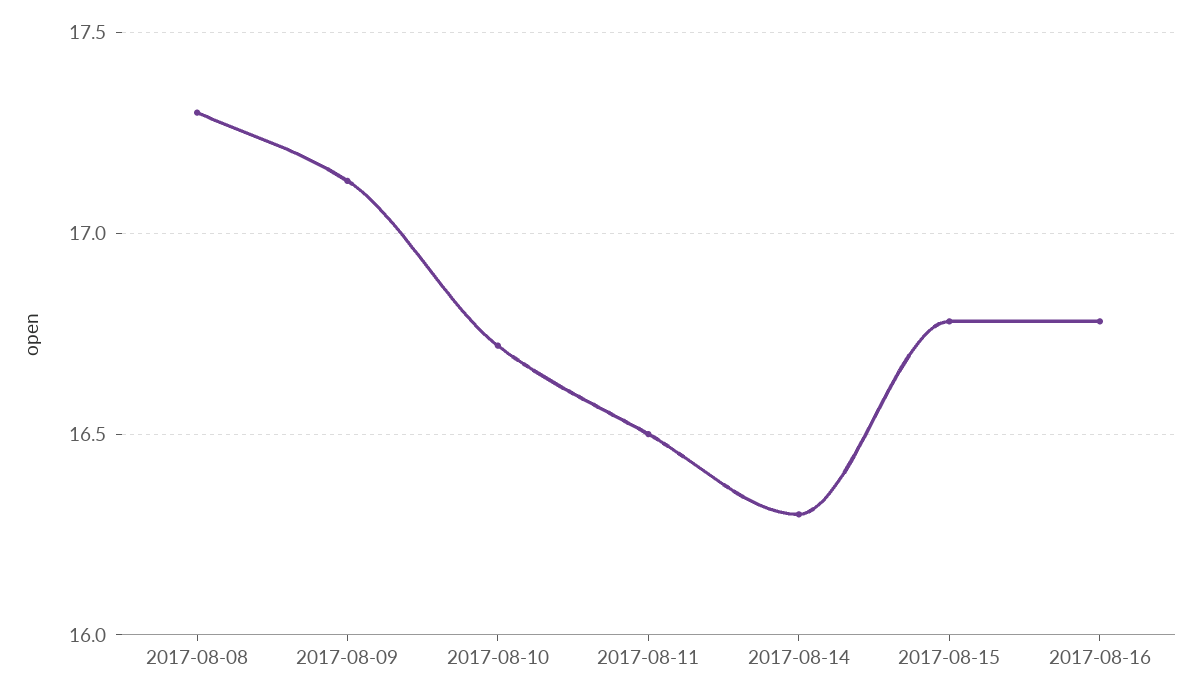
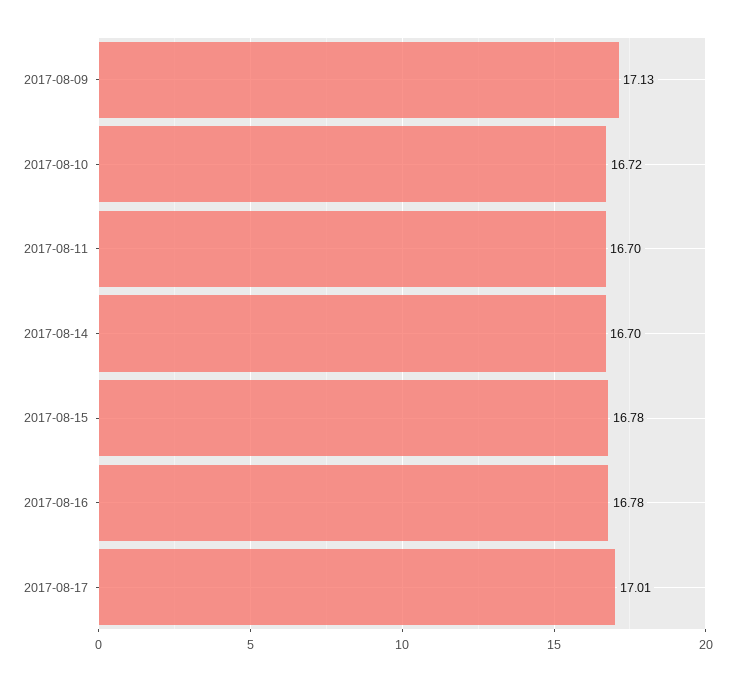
2017-08-08: 17.3 -> none
2017-08-11: 16.5 -> 16.7
2017-08-14: 16.3 -> 16.7
2017-08-17: none -> 17.01

